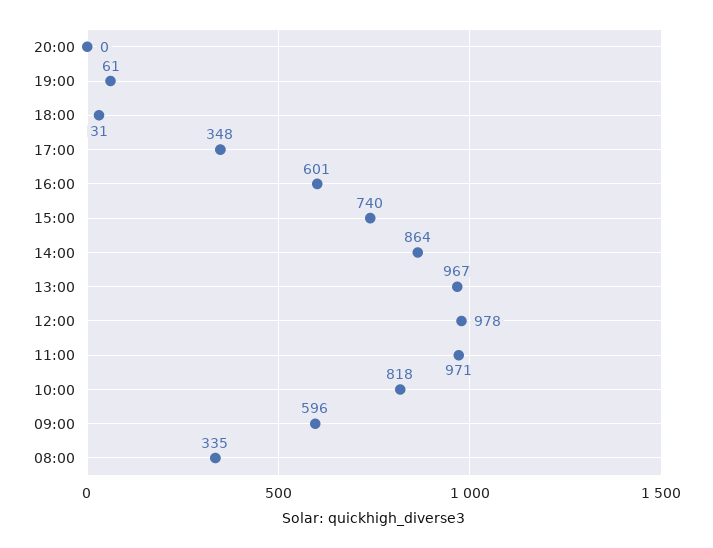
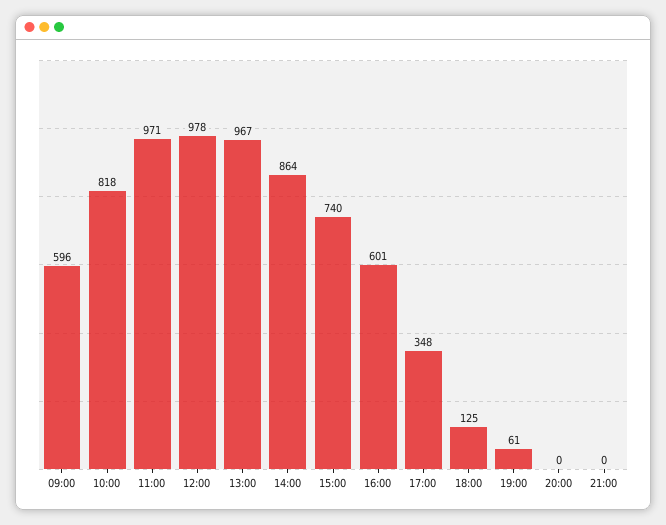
18:00: 31 -> 125
08:00: 335 -> none
21:00: none -> 0

